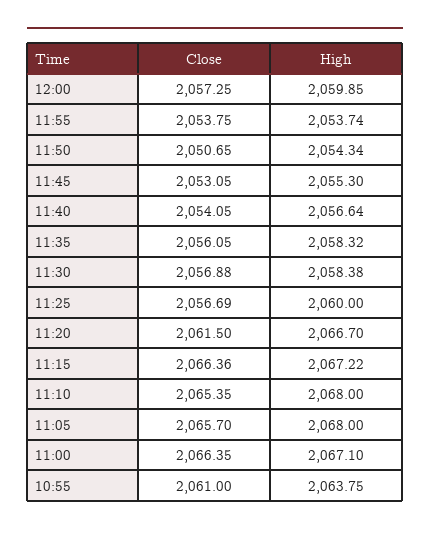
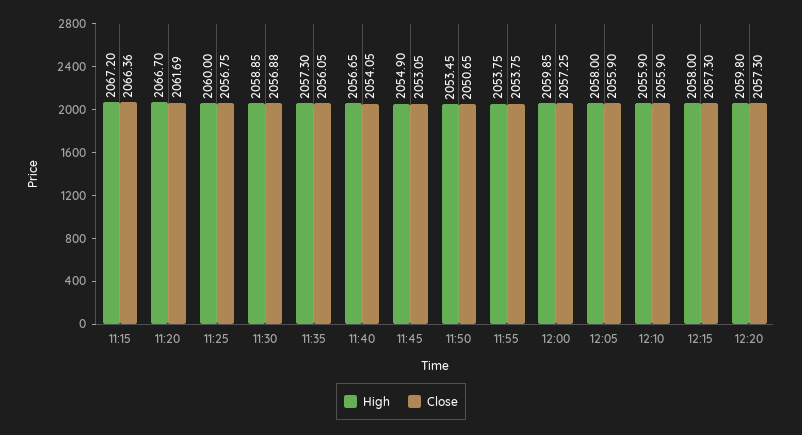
High, 11:55: 2053.74 -> 2053.75
High, 11:50: 2054.34 -> 2053.45
High, 11:45: 2055.3 -> 2054.9
High, 11:40: 2056.64 -> 2056.65
High, 11:35: 2058.32 -> 2057.3
High, 11:30: 2058.38 -> 2058.85
Close, 11:25: 2056.69 -> 2056.75
Close, 11:20: 2061.5 -> 2061.69
High, 11:15: 2067.22 -> 2067.2
Close, 11:10: 2065.35 -> none
High, 11:10: 2068 -> none
Close, 11:05: 2065.7 -> none
High, 11:05: 2068 -> none
Close, 11:00: 2066.35 -> none
High, 11:00: 2067.1 -> none
Close, 10:55: 2061 -> none
High, 10:55: 2063.75 -> none
High, 12:05: none -> 2058
Close, 12:05: none -> 2055.9
High, 12:10: none -> 2055.9
Close, 12:10: none -> 2055.9
High, 12:15: none -> 2058
Close, 12:15: none -> 2057.3
High, 12:20: none -> 2059.8
Close, 12:20: none -> 2057.3

